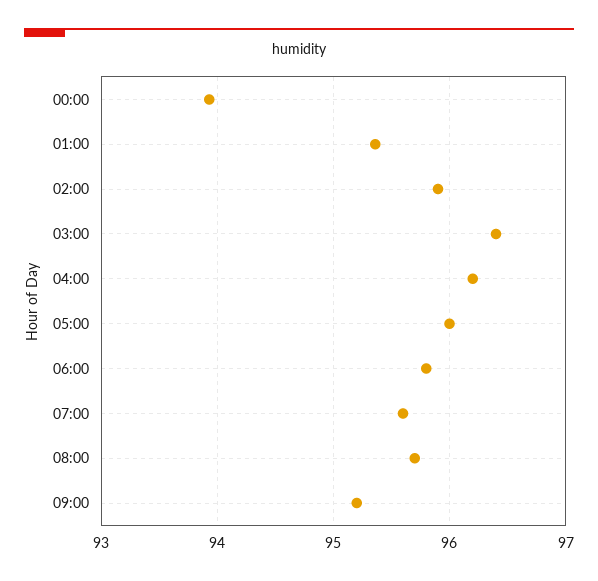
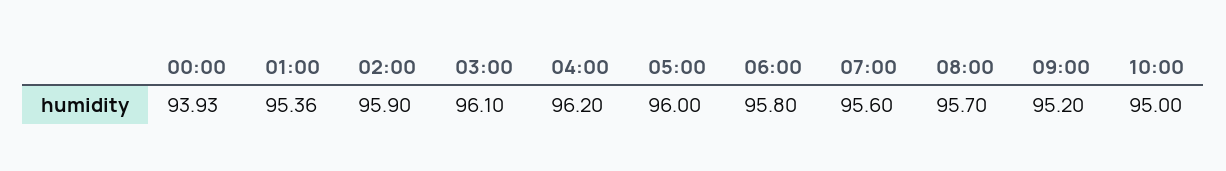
03:00: 96.4 -> 96.1
10:00: none -> 95

